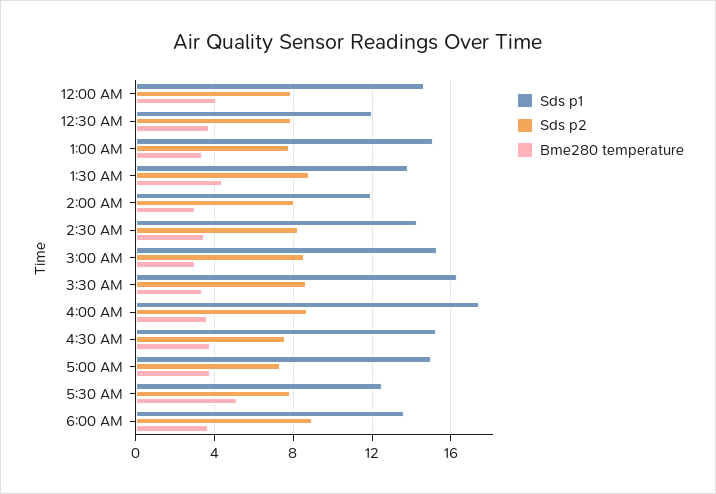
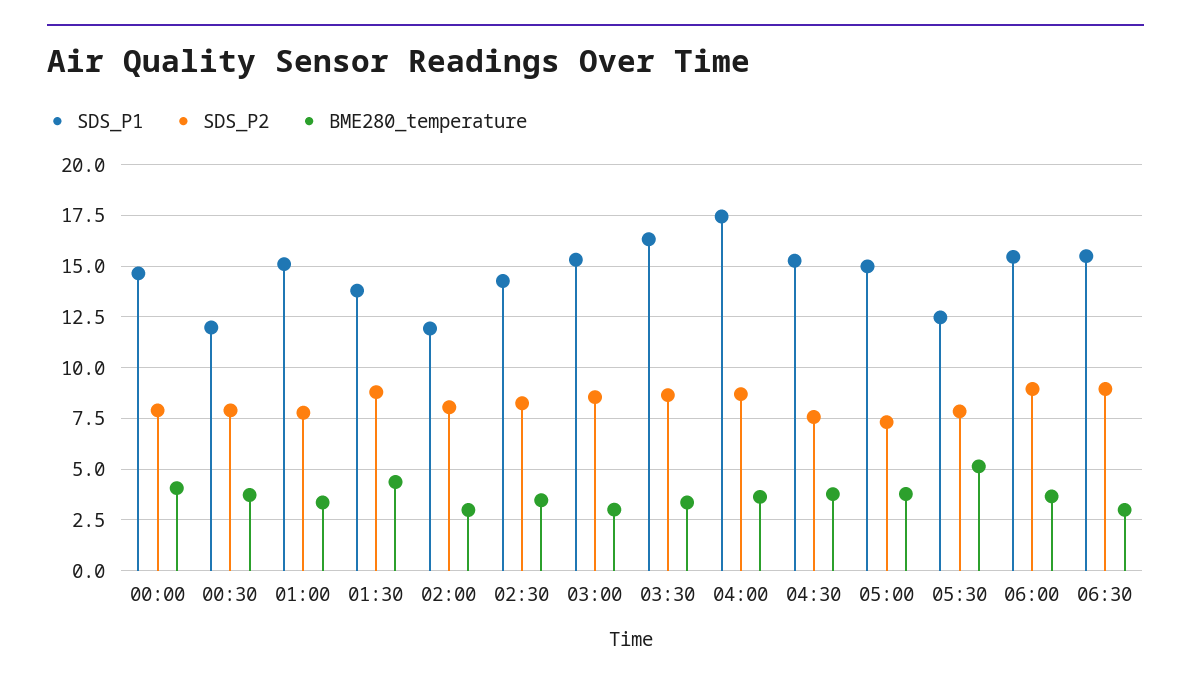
Sds p1, 6:00 AM: 13.5 -> 15.5
Sds p1, 06:30: none -> 15.5
Sds p2, 06:30: none -> 9
Bme280 temperature, 06:30: none -> 3

